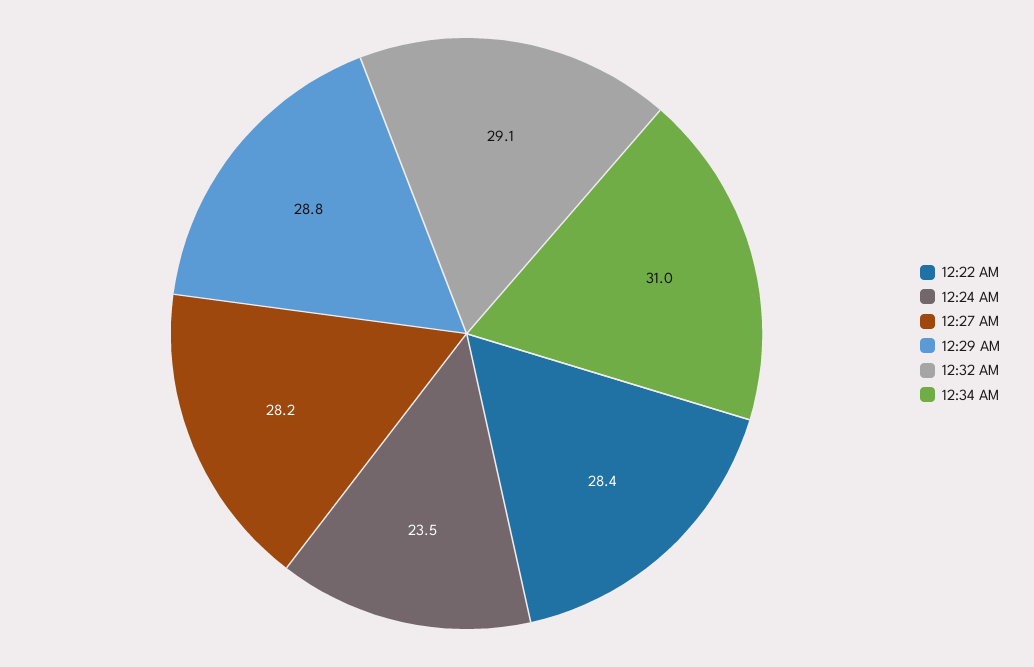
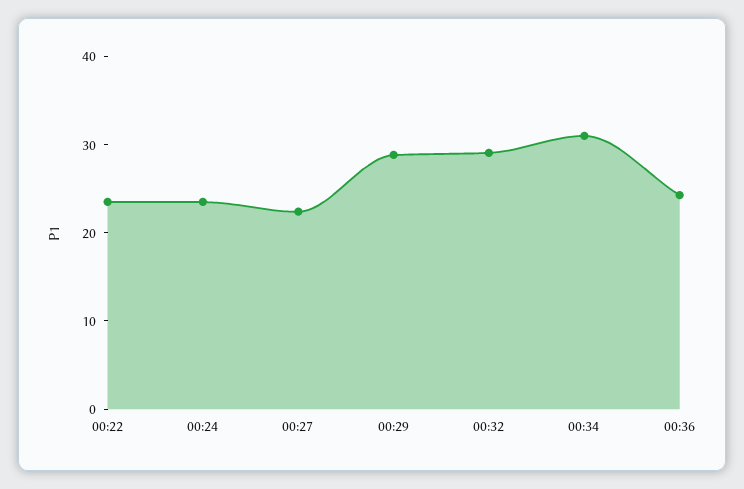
12:22 AM: 28.4 -> 24
12:27 AM: 28.2 -> 22
00:36: none -> 24

